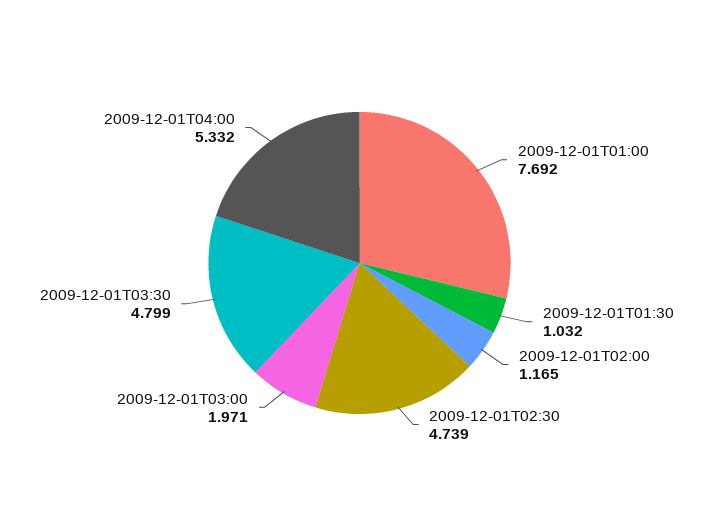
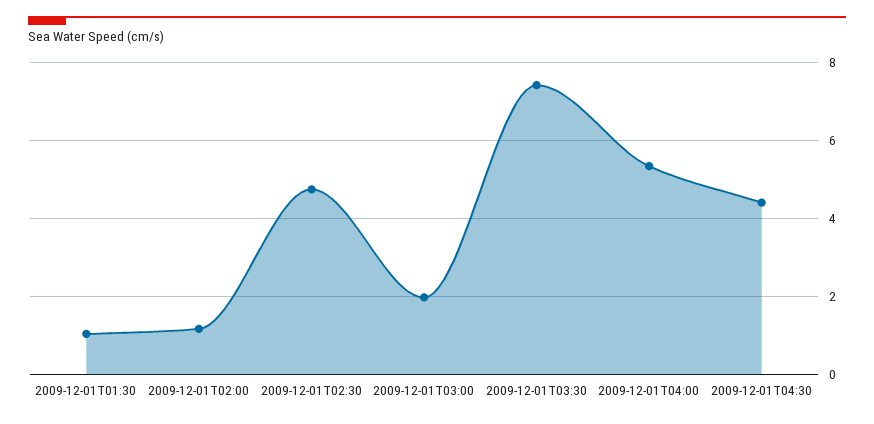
2009-12-01T01:00: 7.692 -> none
2009-12-01T03:30: 4.799 -> 7.4
2009-12-01T04:30: none -> 4.4

